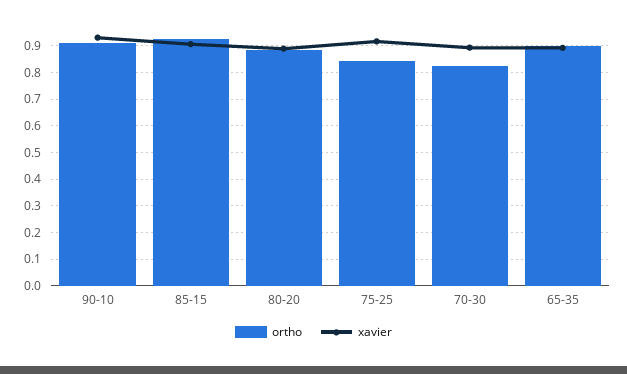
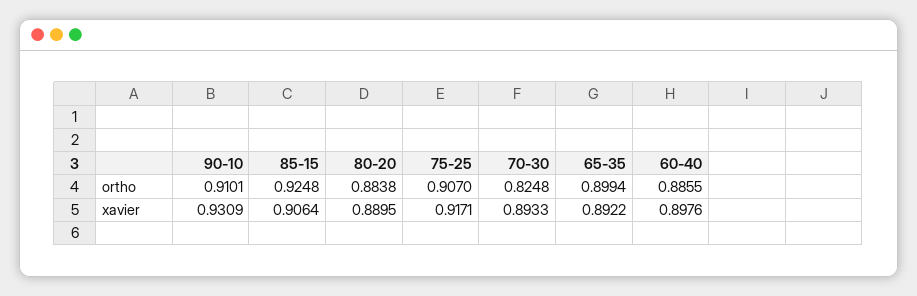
ortho, 75-25: 0.85 -> 0.907
ortho, 60-40: none -> 0.8855
xavier, 60-40: none -> 0.8976

